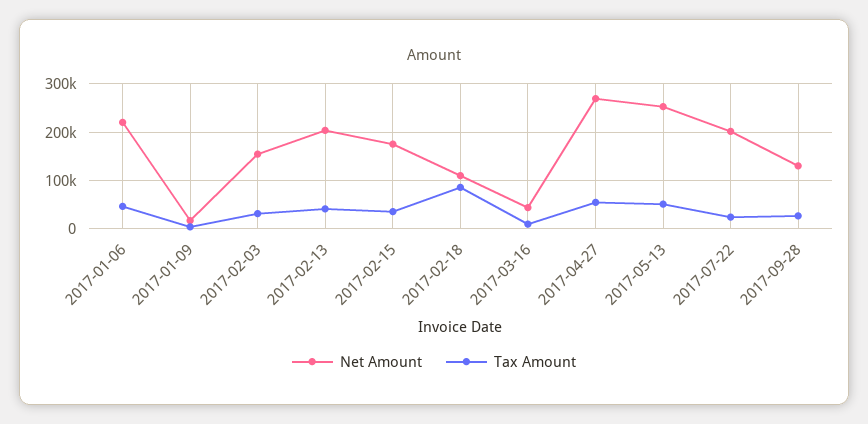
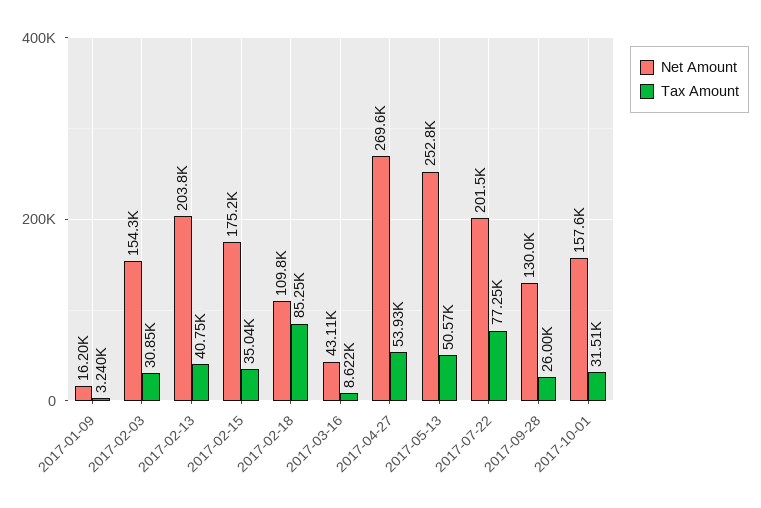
Net Amount, 2017-01-06: 220000 -> none
Tax Amount, 2017-01-06: 40000 -> none
Tax Amount, 2017-07-22: 20000 -> 77250
Net Amount, 2017-10-01: none -> 157600
Tax Amount, 2017-10-01: none -> 31510

